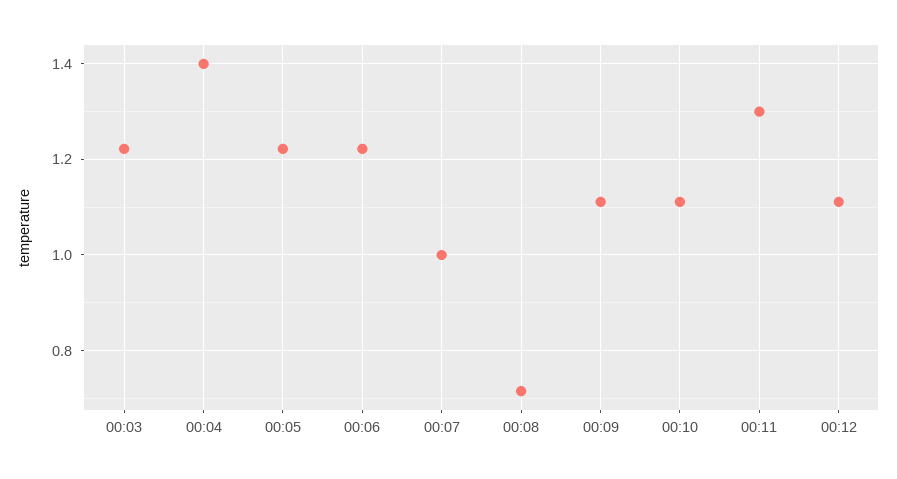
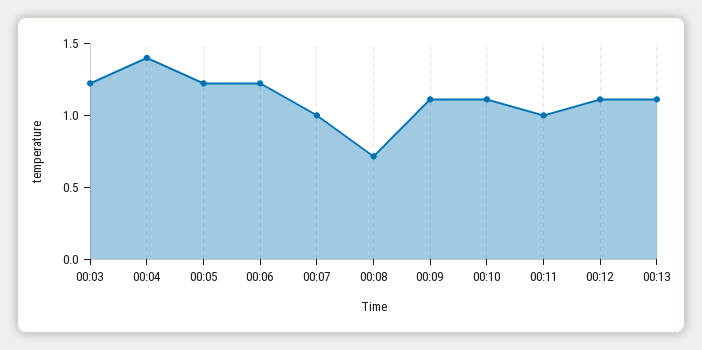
00:11: 1.3 -> 1
00:13: none -> 1.1

